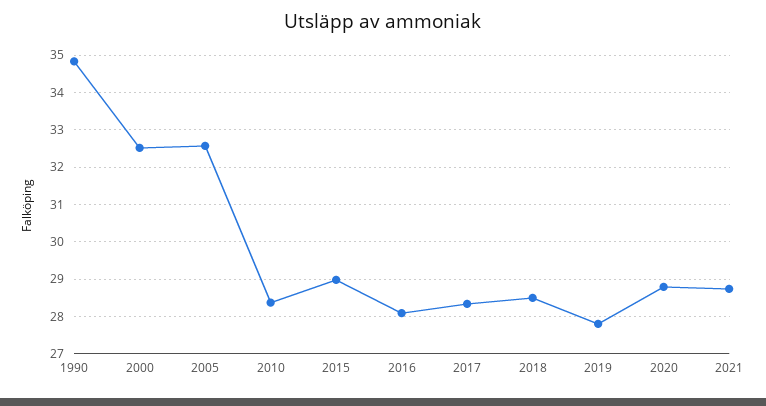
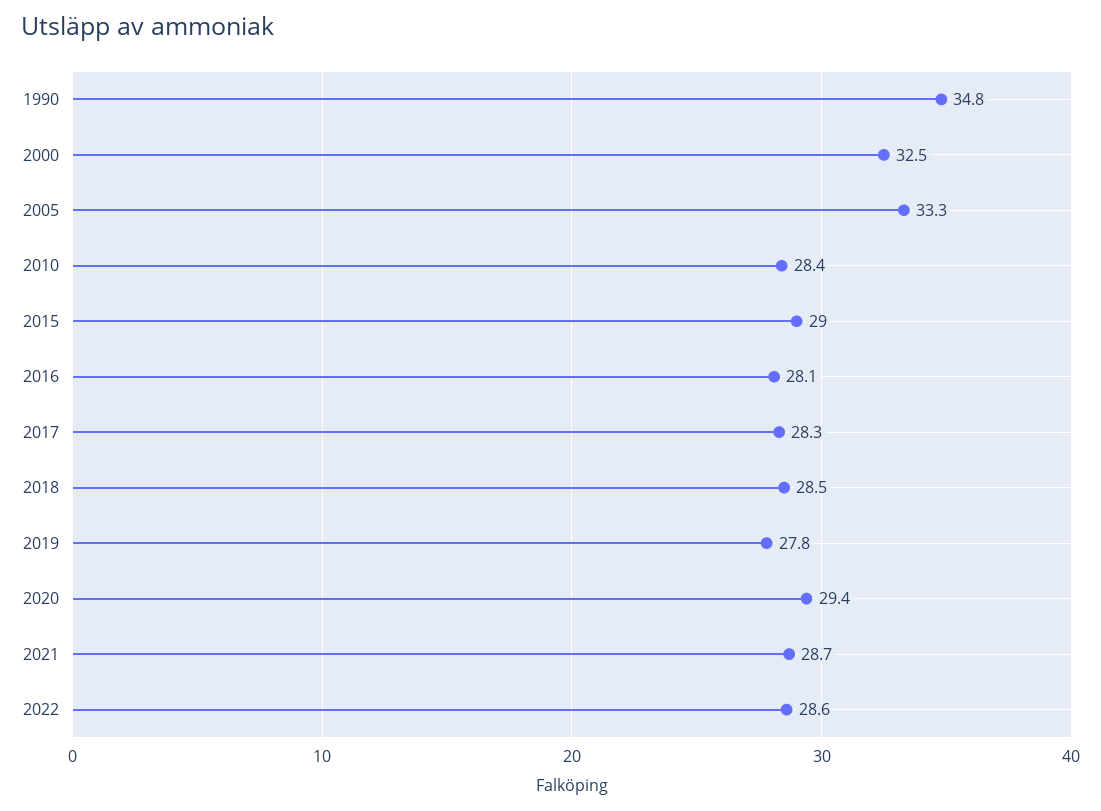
2005: 32.6 -> 33.3
2020: 28.8 -> 29.4
2022: none -> 28.6

